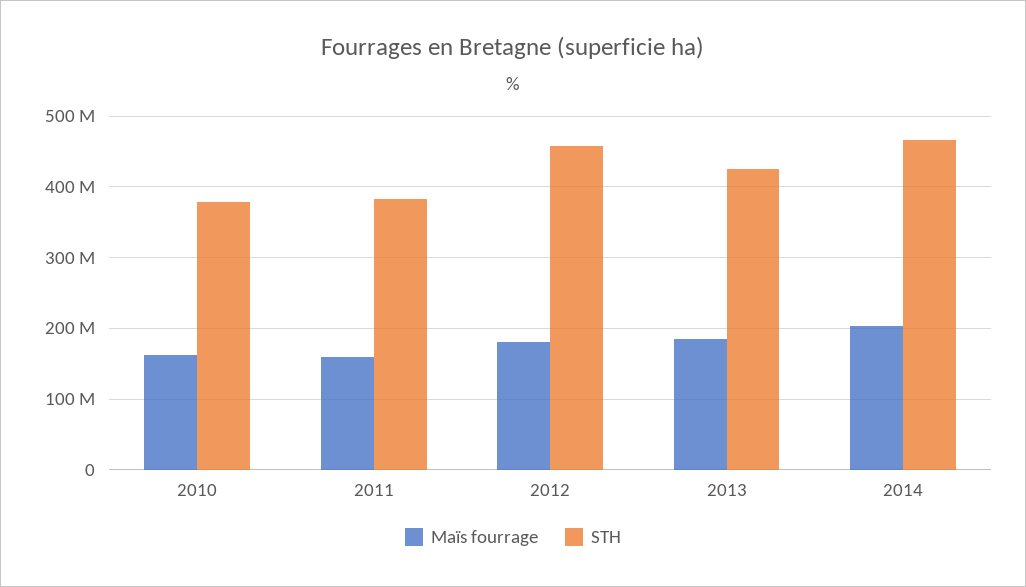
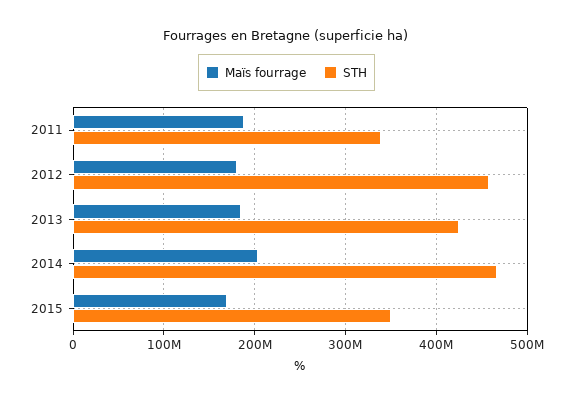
Maïs fourrage, 2010: 160000000 -> none
STH, 2010: 380000000 -> none
Maïs fourrage, 2011: 160000000 -> 190000000
STH, 2011: 380000000 -> 340000000
Maïs fourrage, 2015: none -> 170000000
STH, 2015: none -> 350000000

